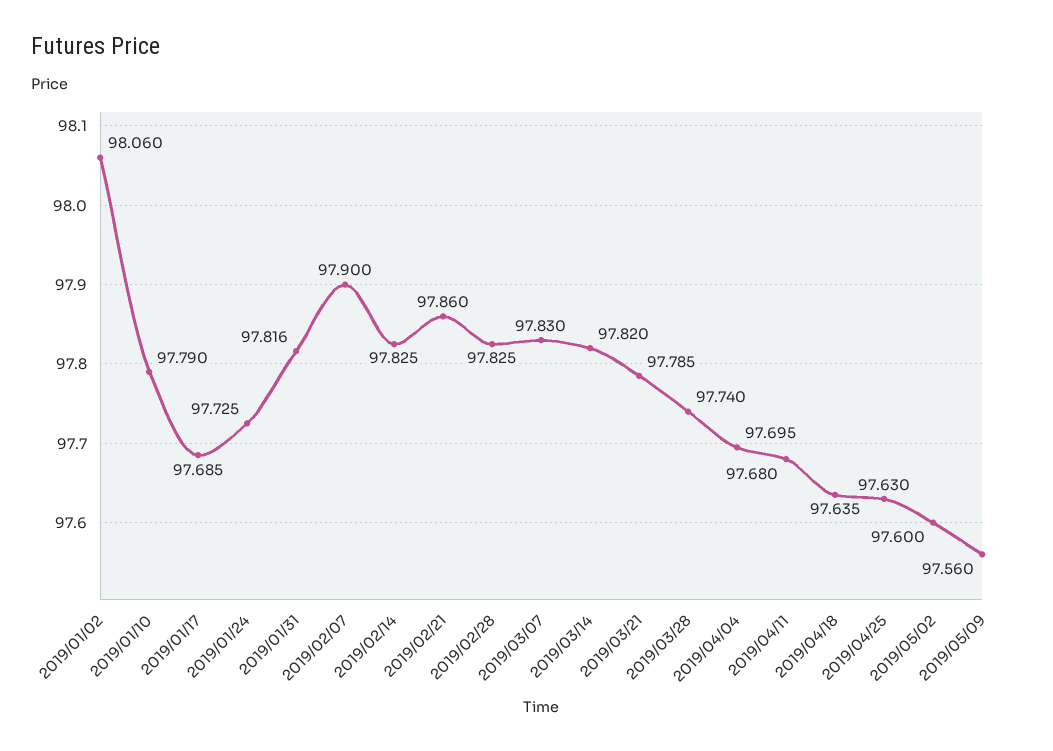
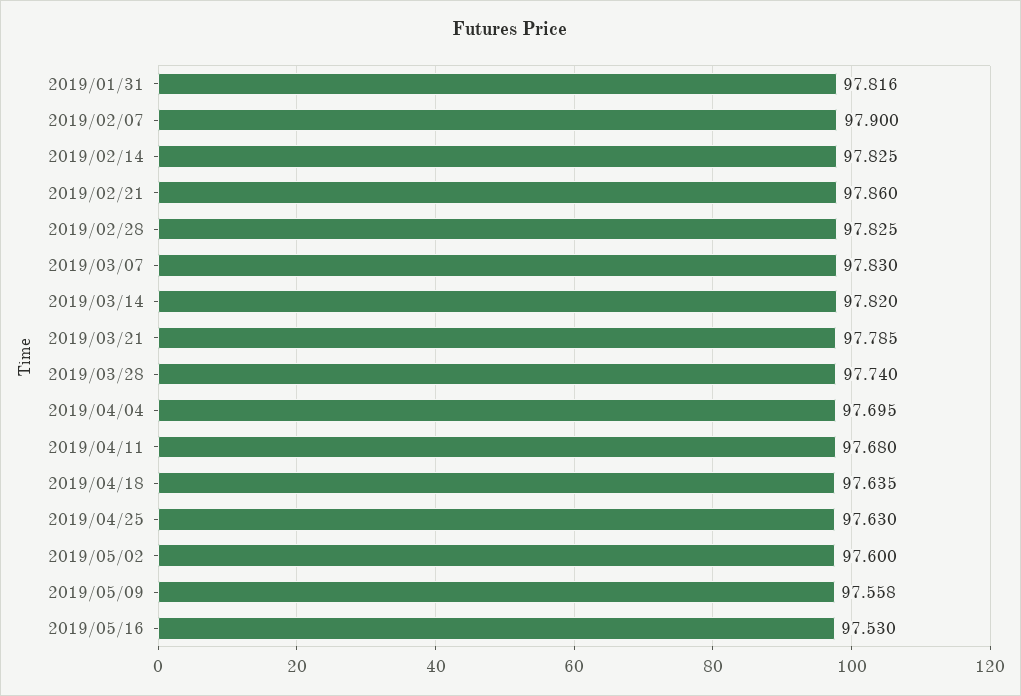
2019/01/02: 98.06 -> none
2019/01/10: 97.79 -> none
2019/01/17: 97.685 -> none
2019/01/24: 97.725 -> none
2019/05/09: 97.56 -> 97.558
2019/05/16: none -> 97.53

